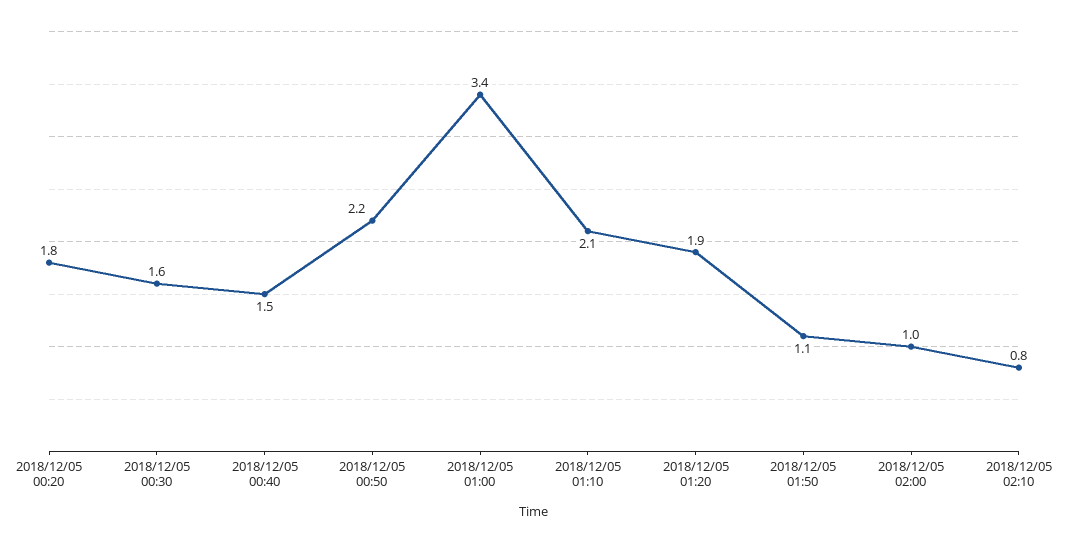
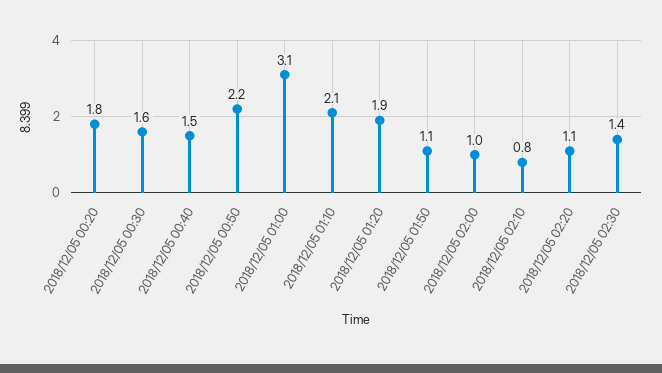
2018/12/05 01:00: 3.4 -> 3.1
2018/12/05 02:20: none -> 1.1
2018/12/05 02:30: none -> 1.4

